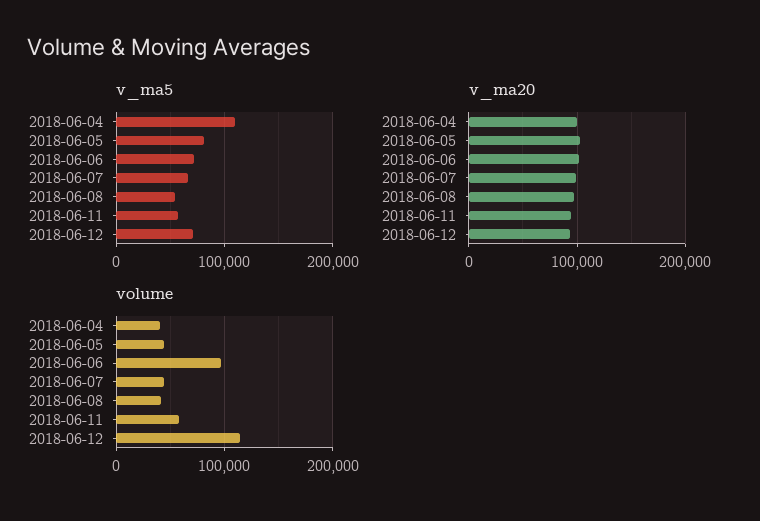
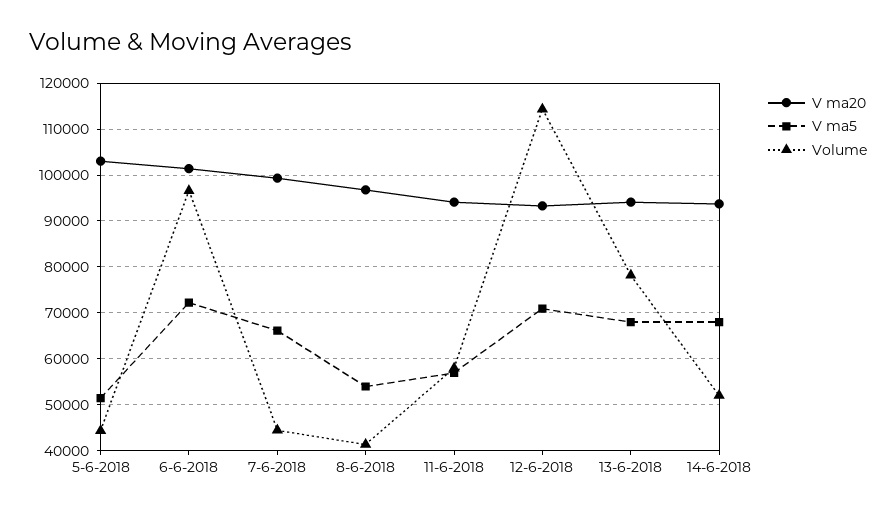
v_ma5, 2018-06-04: 110000 -> none
v_ma5, 2018-06-05: 80000 -> 52000
v_ma20, 2018-06-04: 100000 -> none
volume, 2018-06-04: 40000 -> none
v_ma20, 13-6-2018: none -> 94000
v_ma5, 13-6-2018: none -> 68000
volume, 13-6-2018: none -> 78000
v_ma20, 14-6-2018: none -> 94000
v_ma5, 14-6-2018: none -> 68000
volume, 14-6-2018: none -> 52000

